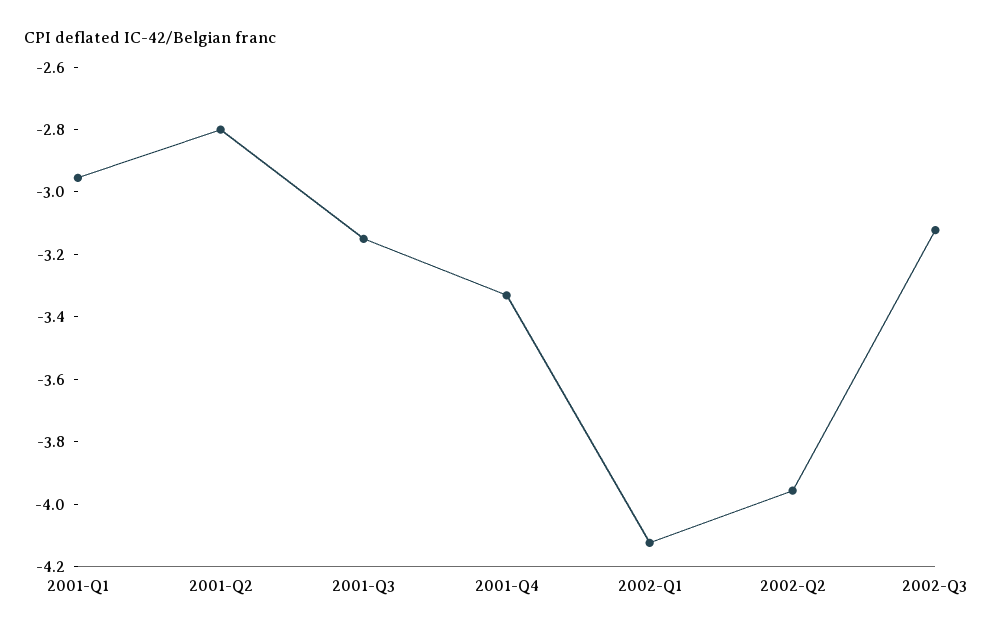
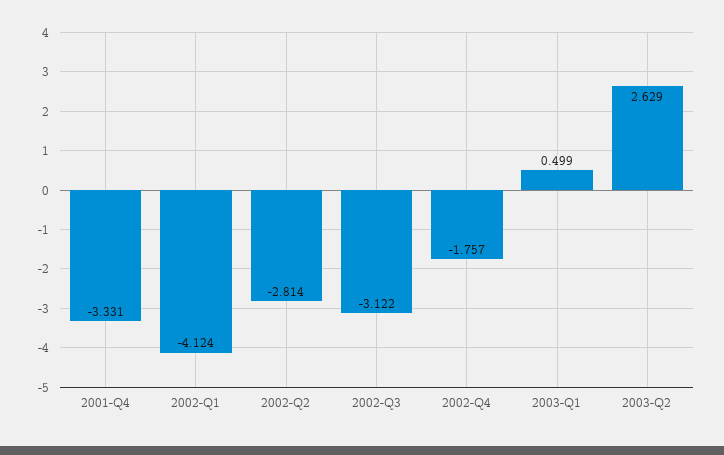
2001-Q1: -2.95 -> none
2001-Q2: -2.8 -> none
2001-Q3: -3.15 -> none
2002-Q2: -3.95 -> -2.814
2002-Q4: none -> -1.757
2003-Q1: none -> 0.499
2003-Q2: none -> 2.629

